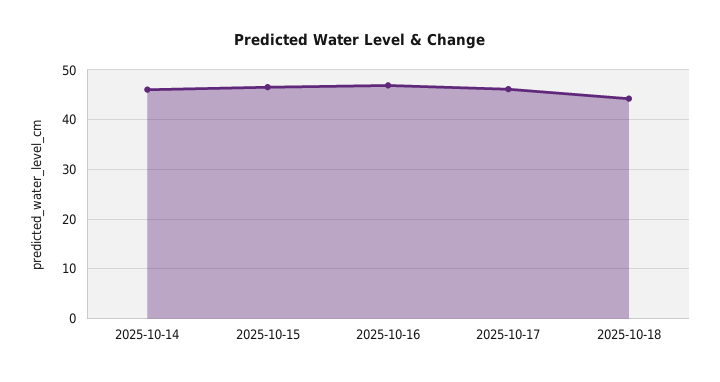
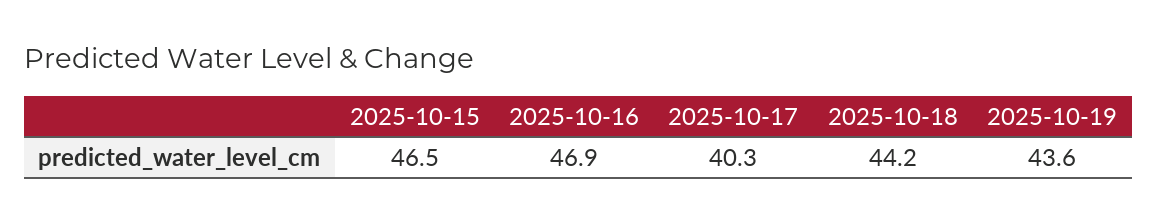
2025-10-14: 46 -> none
2025-10-17: 46 -> 40.3
2025-10-19: none -> 43.6

